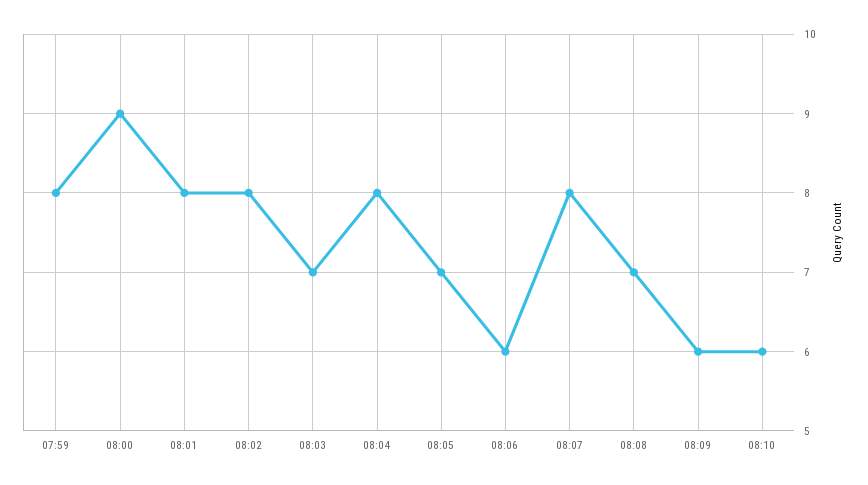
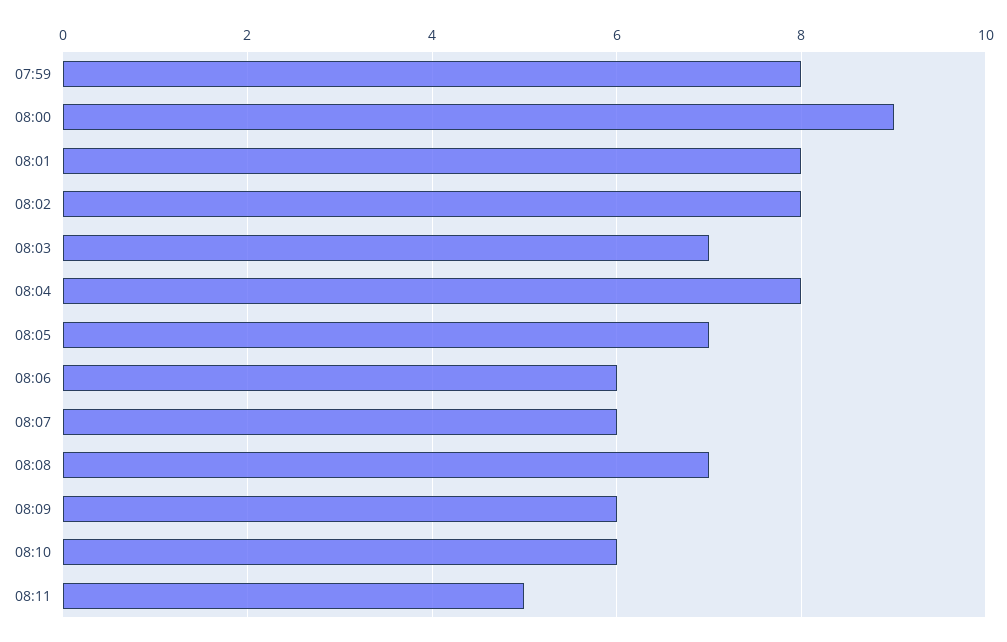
08:07: 8 -> 6
08:11: none -> 5

